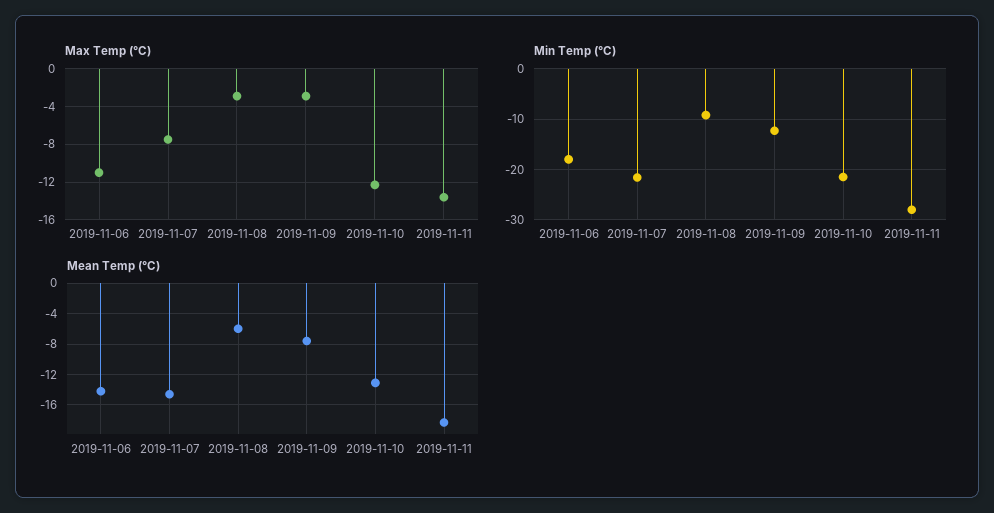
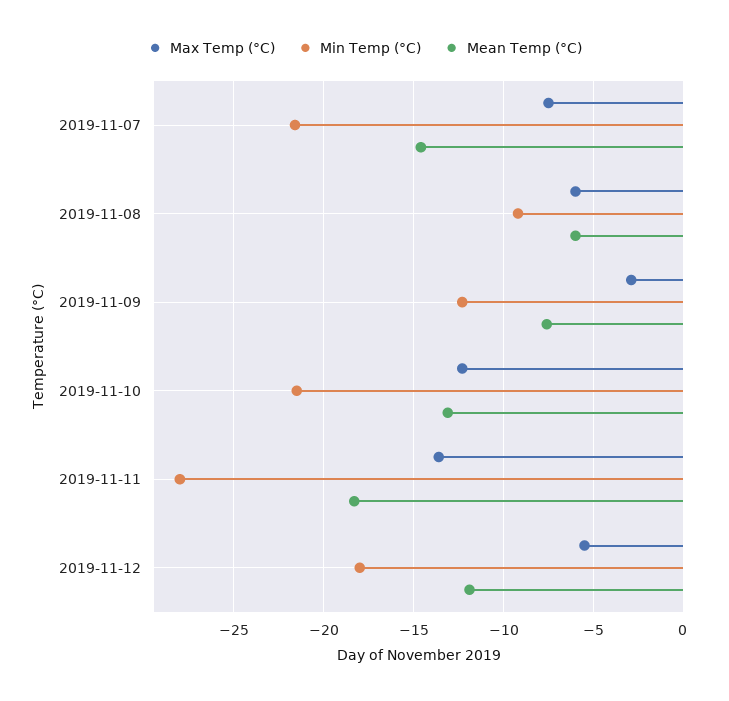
Max Temp (°C), 2019-11-06: -11 -> none
Max Temp (°C), 2019-11-08: -3 -> -6
Min Temp (°C), 2019-11-06: -18 -> none
Mean Temp (°C), 2019-11-06: -14 -> none
Max Temp (°C), 2019-11-12: none -> -5.5
Min Temp (°C), 2019-11-12: none -> -18
Mean Temp (°C), 2019-11-12: none -> -12

